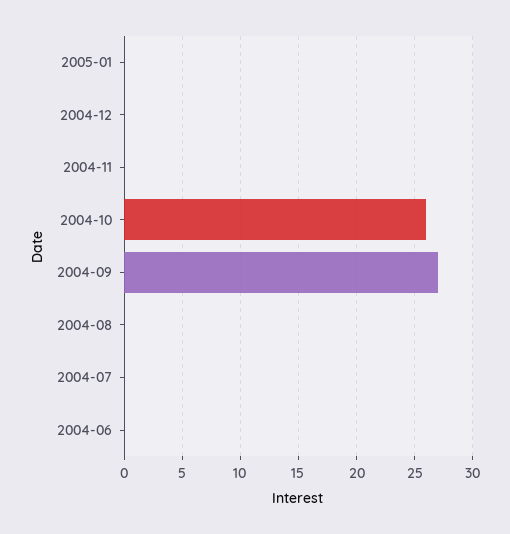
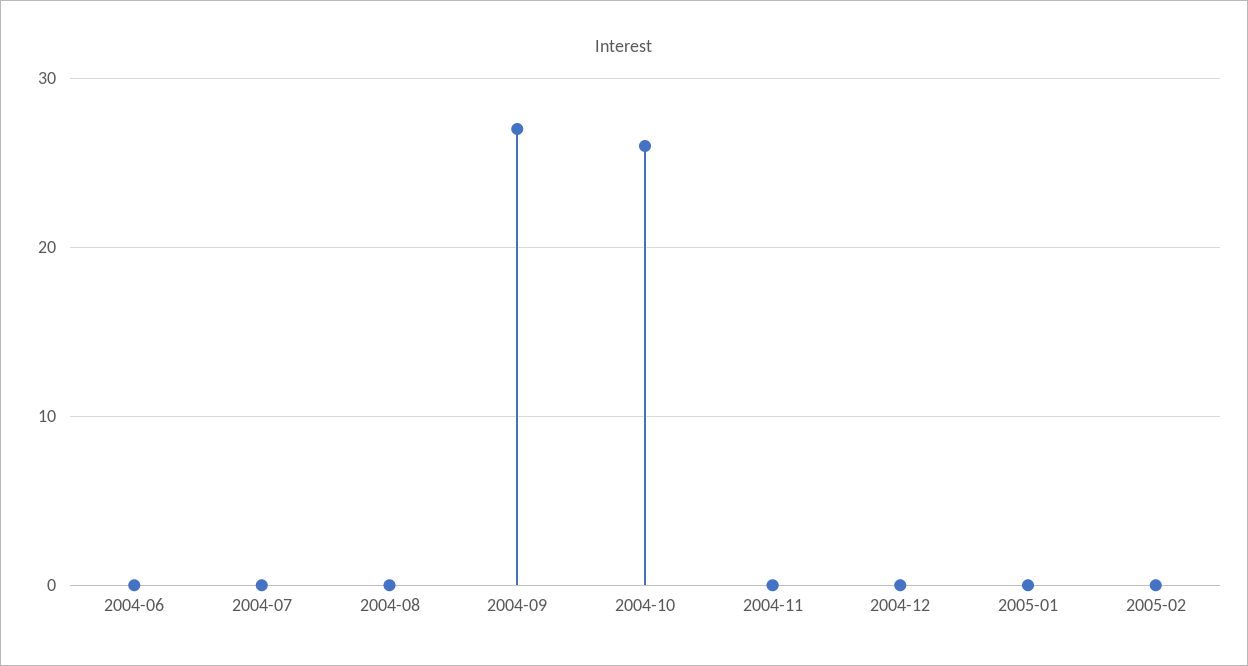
2005-02: none -> 0

